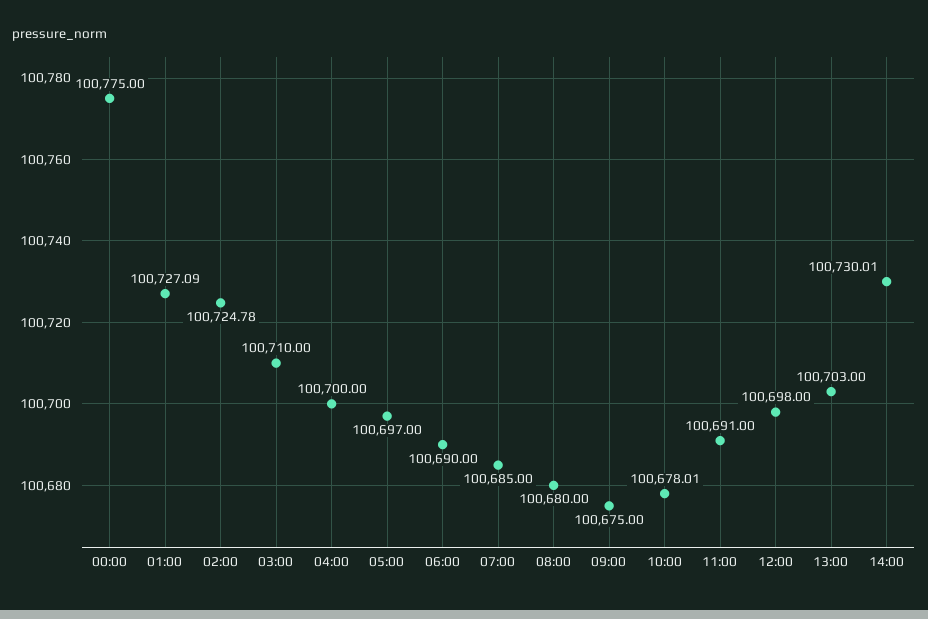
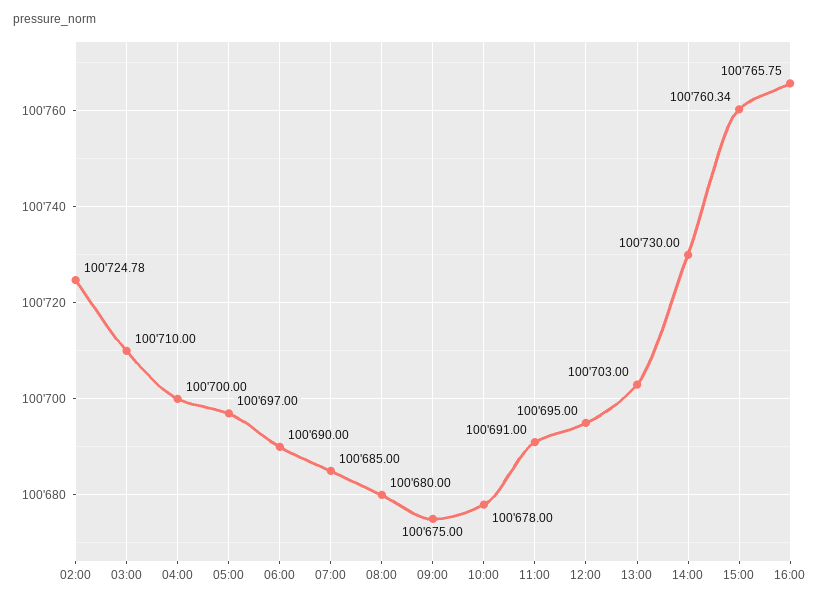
00:00: 100775 -> none
01:00: 100727.09 -> none
10:00: 100678.01 -> 100678
12:00: 100698 -> 100695
14:00: 100730.01 -> 100730
15:00: none -> 100760.34
16:00: none -> 100765.75

